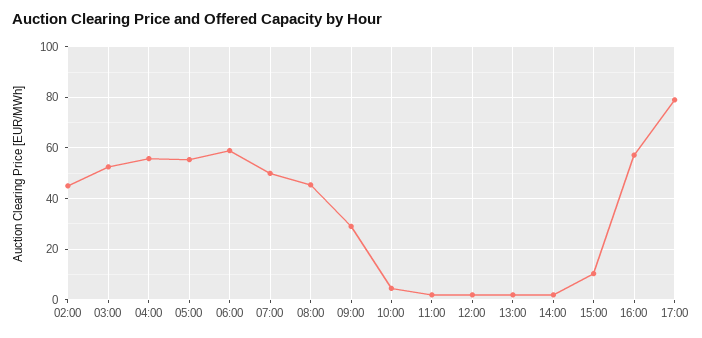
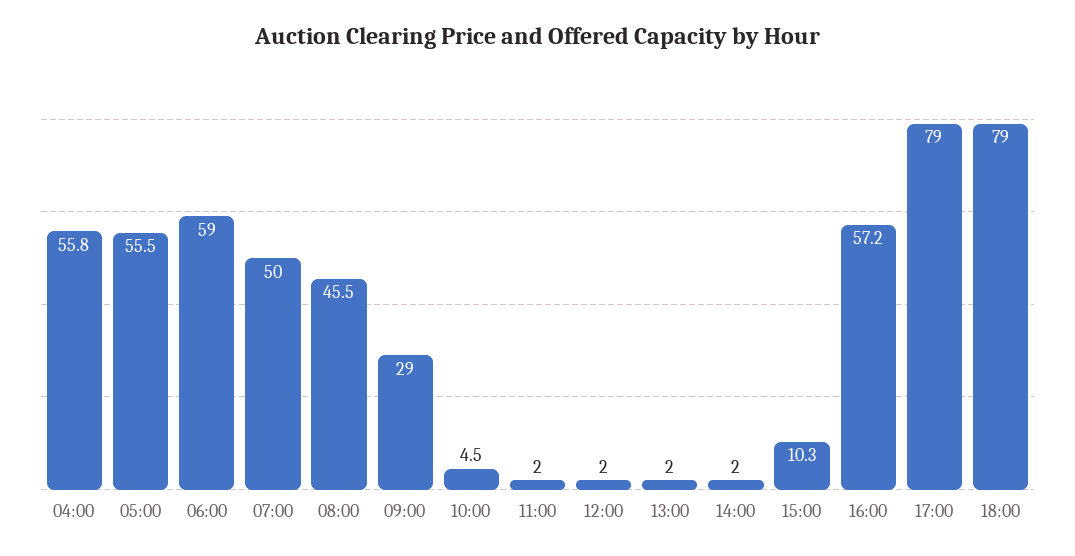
02:00: 45 -> none
03:00: 52.5 -> none
18:00: none -> 79

